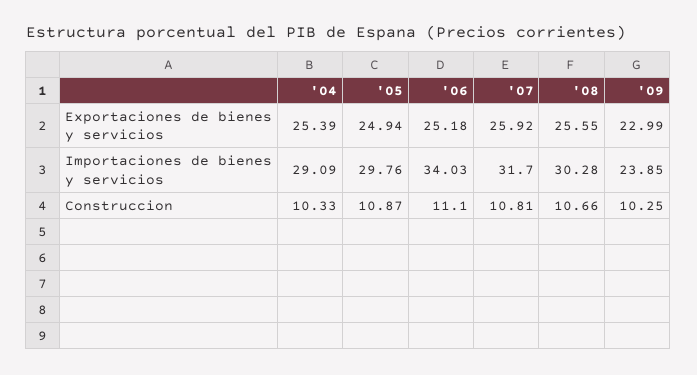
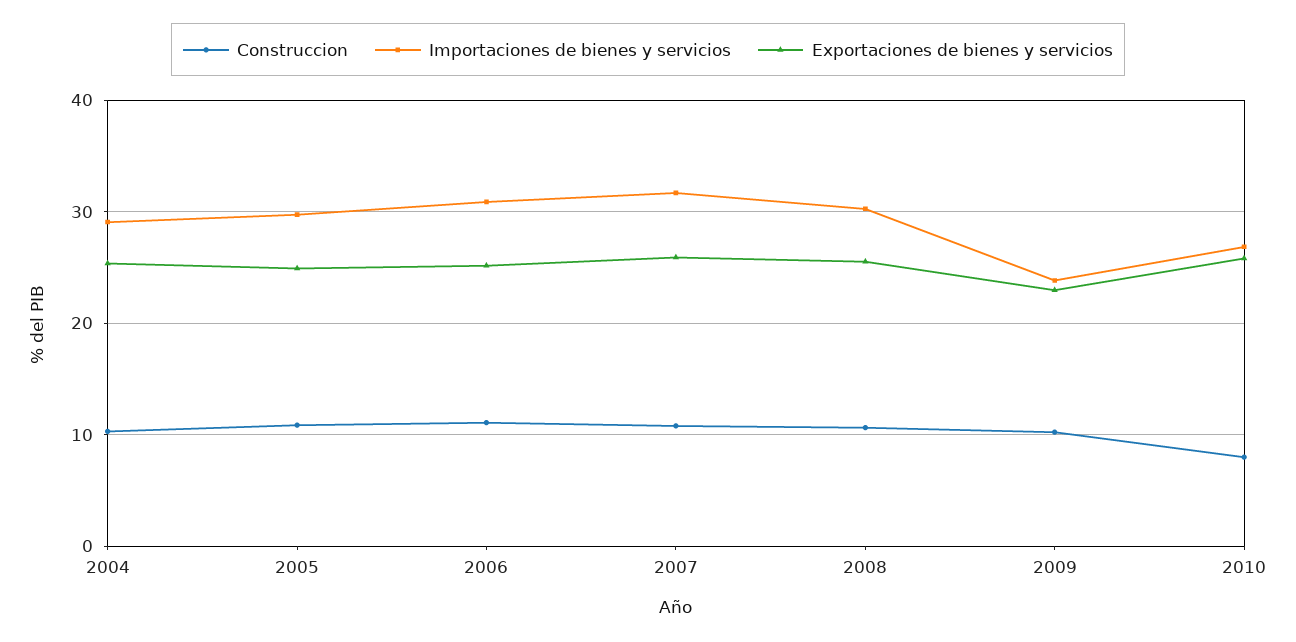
Importaciones de bienes y servicios, '06: 34.03 -> 31
Construccion, 2010: none -> 8
Importaciones de bienes y servicios, 2010: none -> 27
Exportaciones de bienes y servicios, 2010: none -> 26

